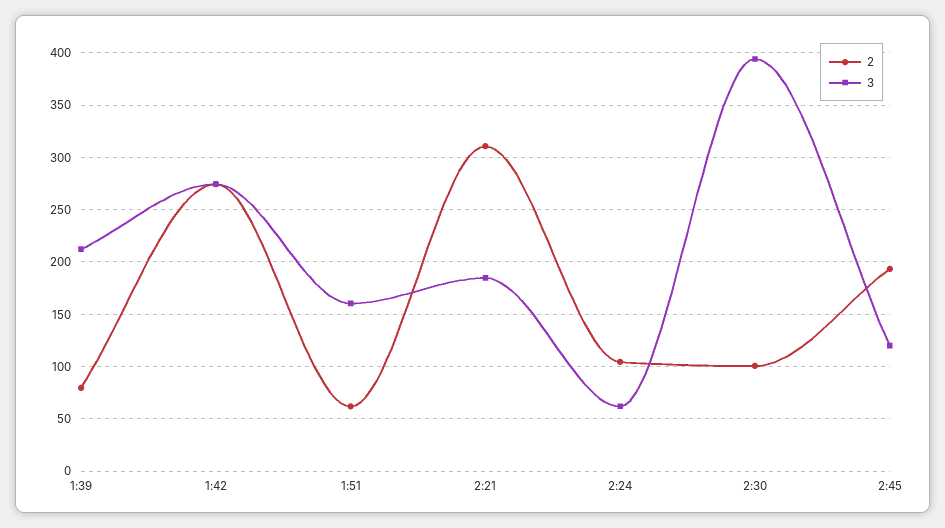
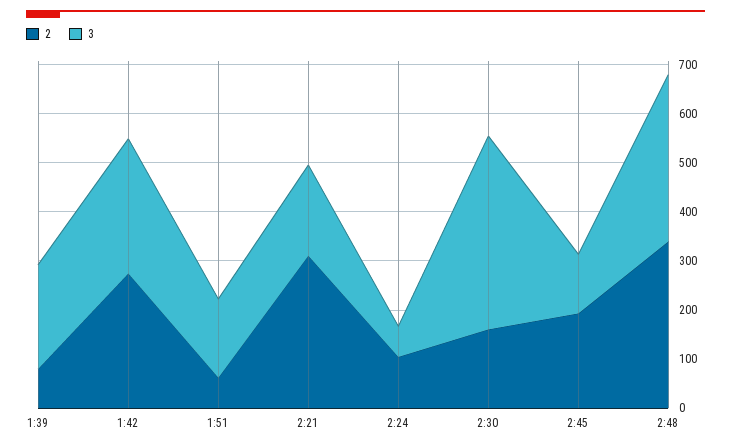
2, 2:30: 100 -> 160
2, 2:48: none -> 340
3, 2:48: none -> 340

